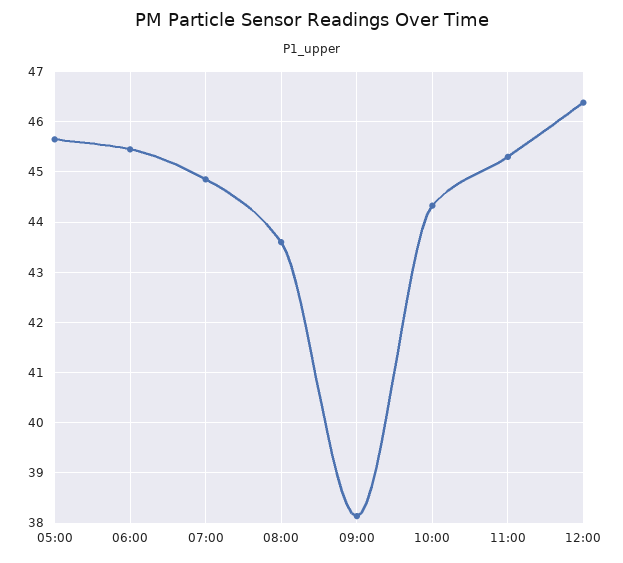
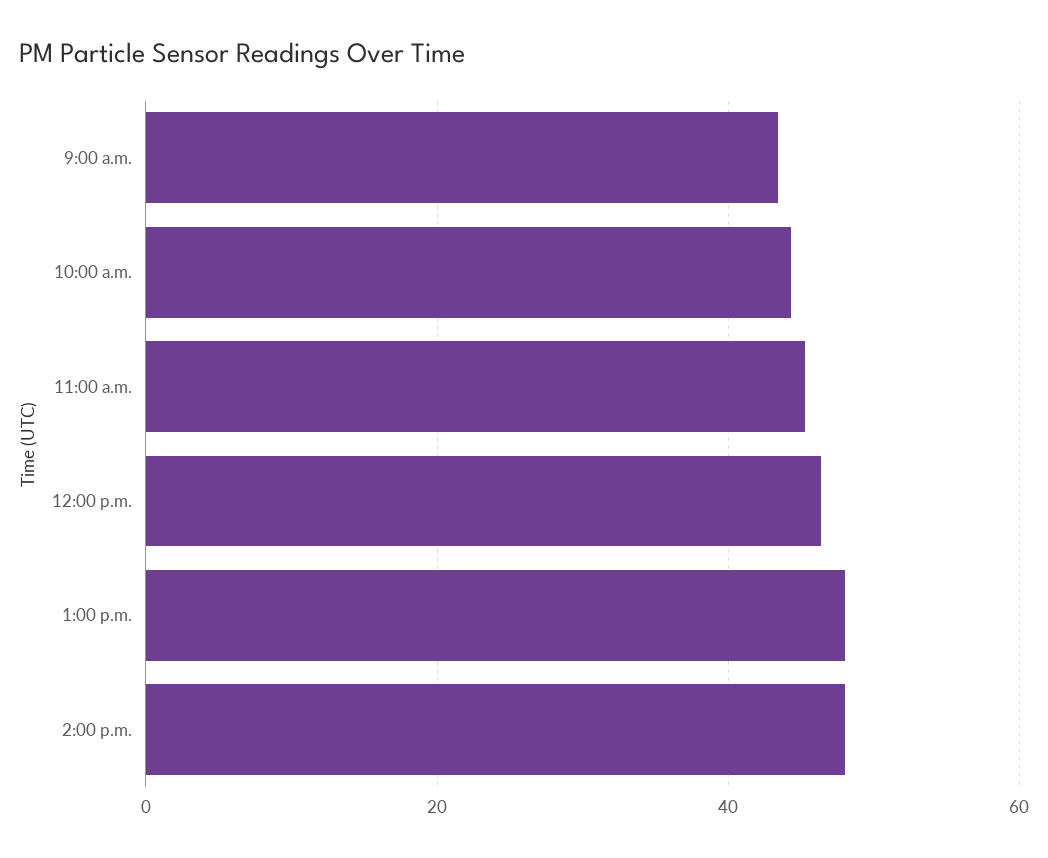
05:00: 45.6 -> none
06:00: 45.4 -> none
07:00: 44.8 -> none
08:00: 43.6 -> none
09:00: 38.2 -> 44
1:00 p.m.: none -> 48
2:00 p.m.: none -> 48

